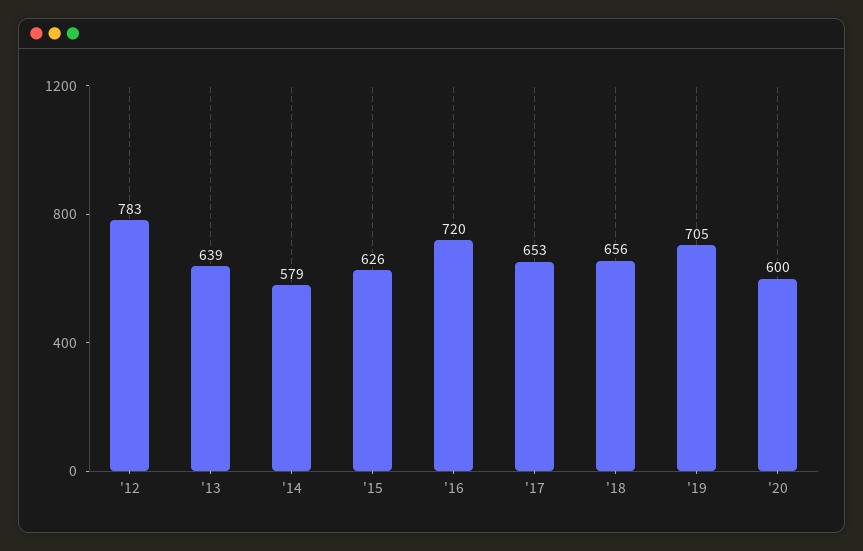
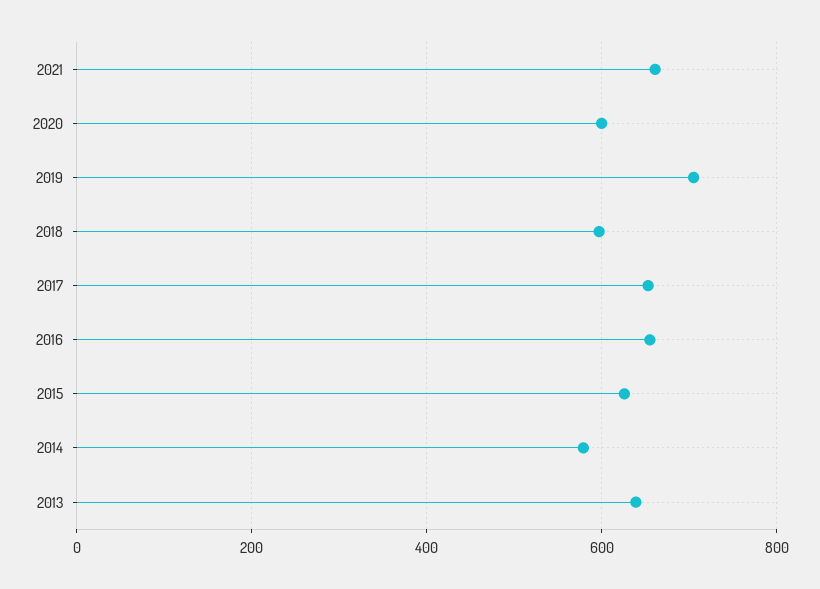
'12: 783 -> none
'16: 720 -> 660
'18: 656 -> 600
2021: none -> 660

